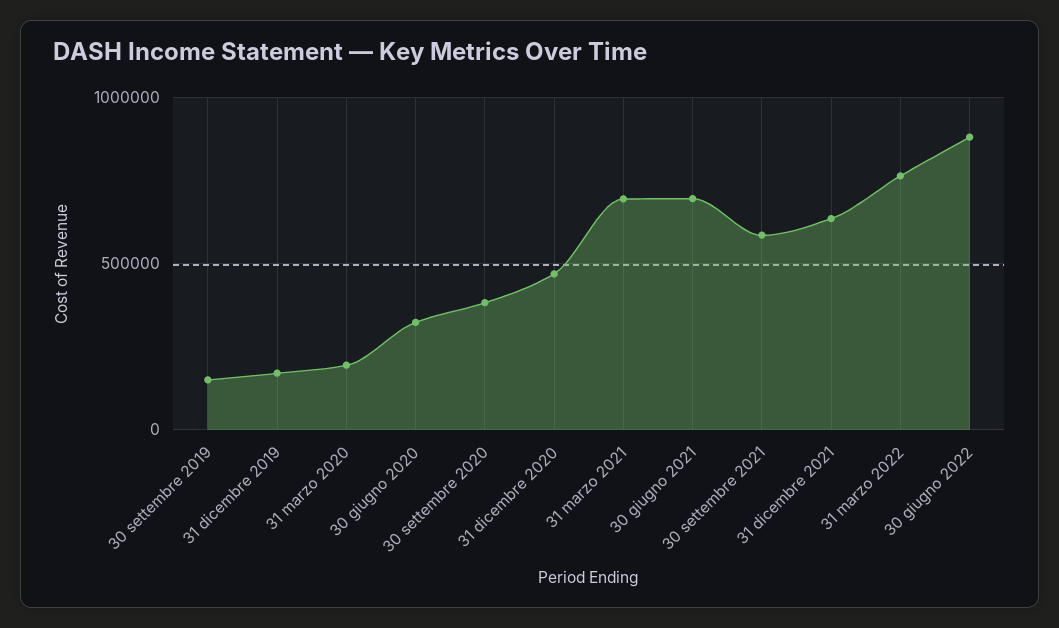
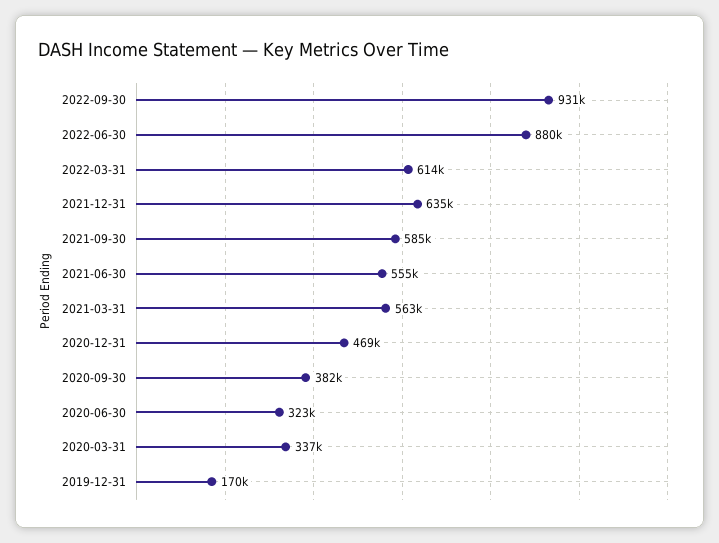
30 settembre 2019: 150000 -> none
31 marzo 2020: 200000 -> 337000
31 marzo 2021: 700000 -> 563000
30 giugno 2021: 700000 -> 555000
31 marzo 2022: 750000 -> 614000
2022-09-30: none -> 931000

